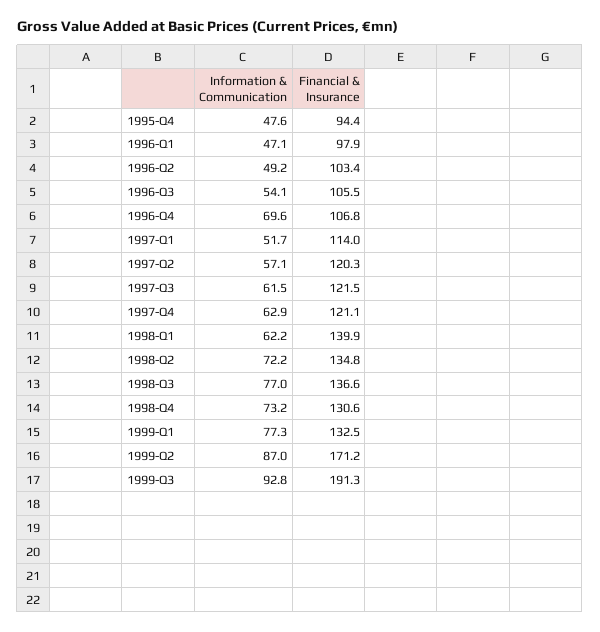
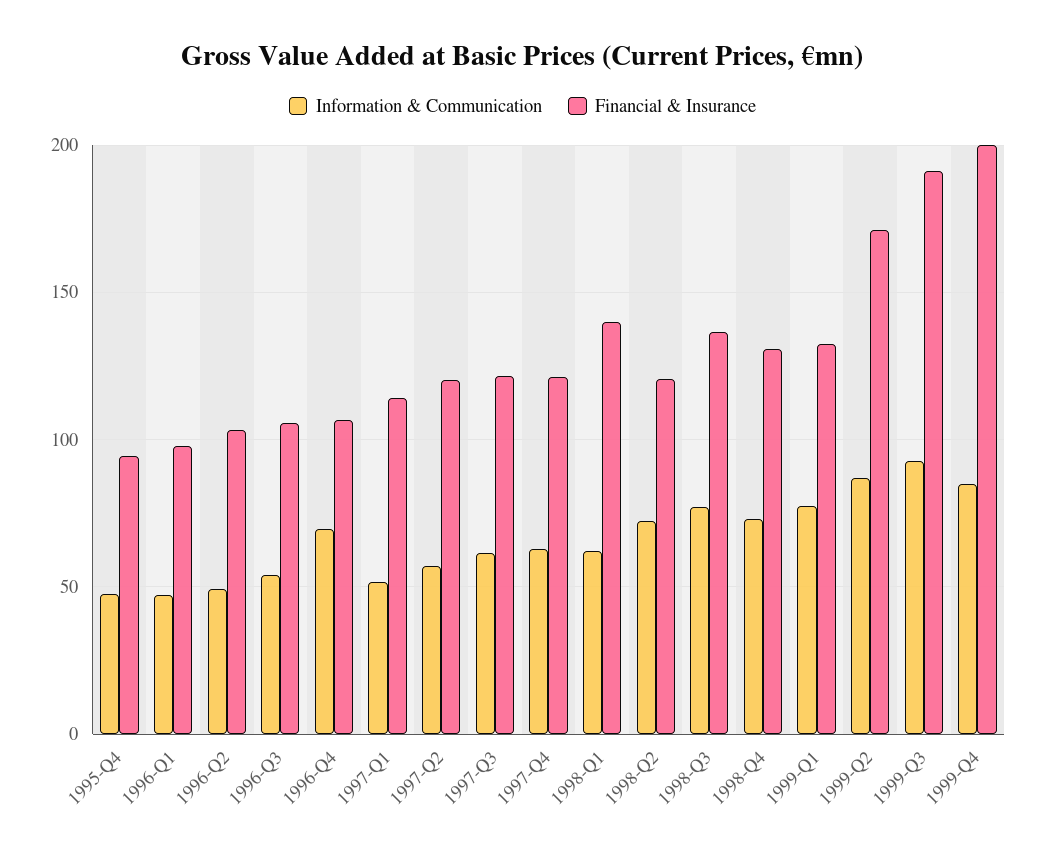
Financial & Insurance, 1998-Q2: 134.8 -> 120
Information & Communication, 1999-Q4: none -> 85
Financial & Insurance, 1999-Q4: none -> 200

